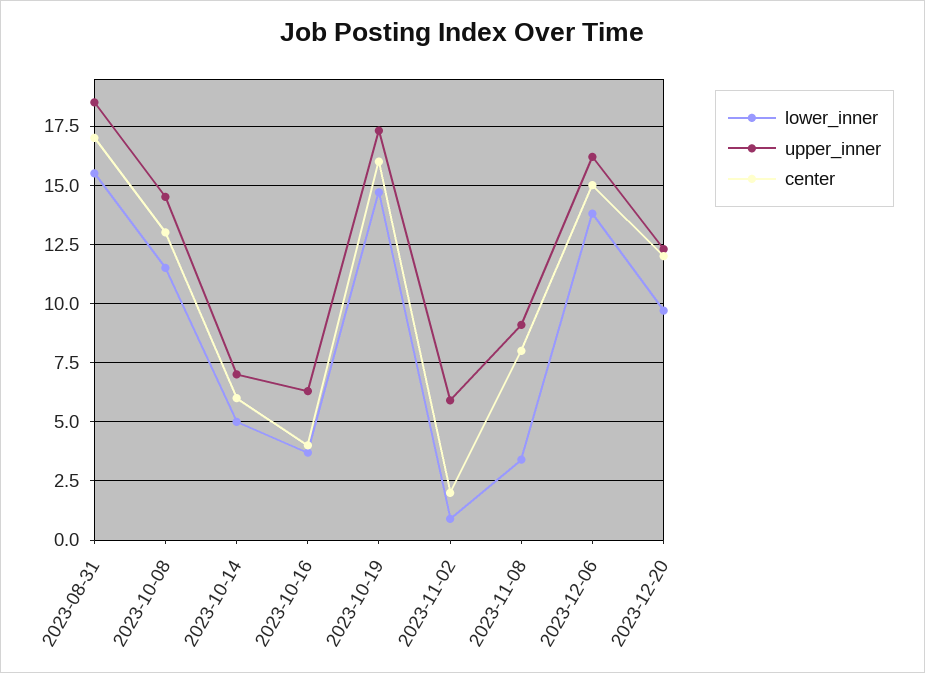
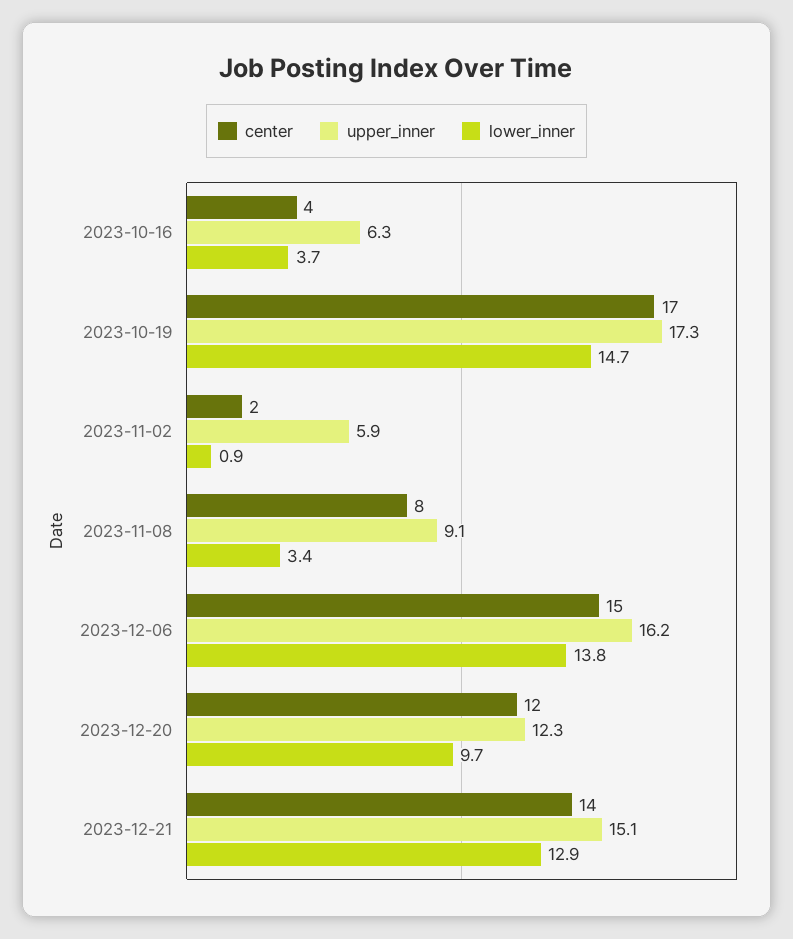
lower_inner, 2023-08-31: 15.5 -> none
upper_inner, 2023-08-31: 18.5 -> none
center, 2023-08-31: 17 -> none
lower_inner, 2023-10-08: 11.5 -> none
upper_inner, 2023-10-08: 14.5 -> none
center, 2023-10-08: 13 -> none
lower_inner, 2023-10-14: 5 -> none
upper_inner, 2023-10-14: 7 -> none
center, 2023-10-14: 6 -> none
center, 2023-10-19: 16 -> 17
center, 2023-12-21: none -> 14
upper_inner, 2023-12-21: none -> 15.1
lower_inner, 2023-12-21: none -> 12.9

